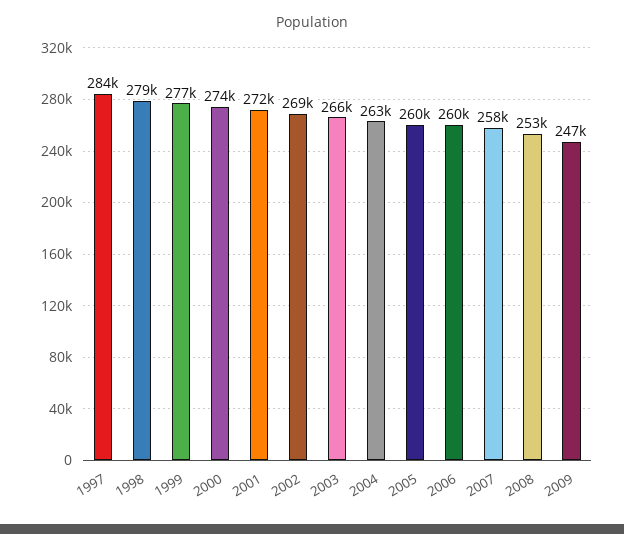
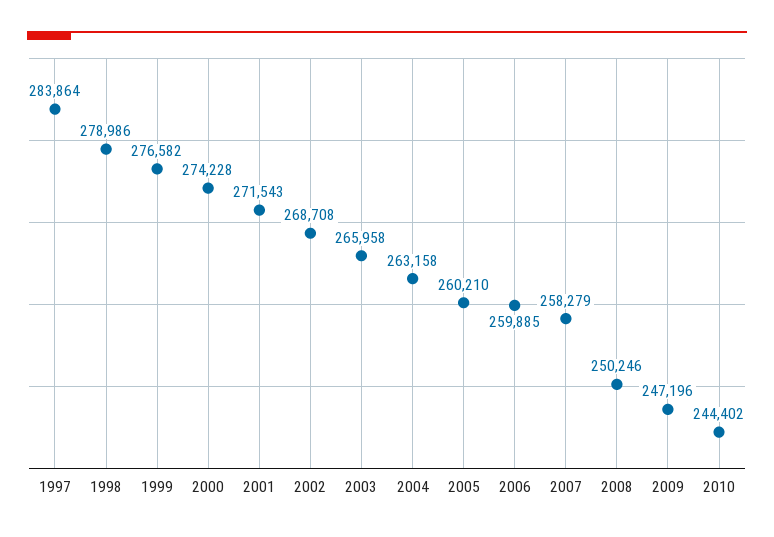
2008: 253000 -> 250246
2010: none -> 244402

